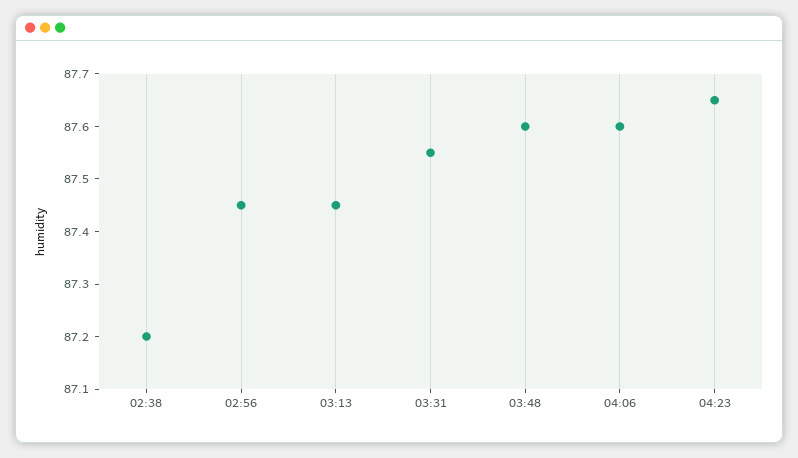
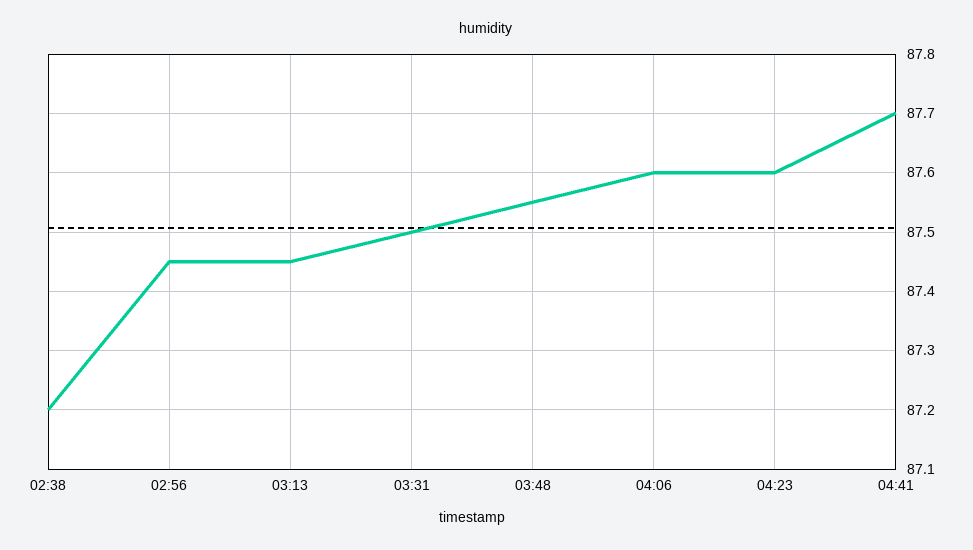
03:31: 87.55 -> 87.5
03:48: 87.6 -> 87.55
04:23: 87.65 -> 87.6
04:41: none -> 87.7

